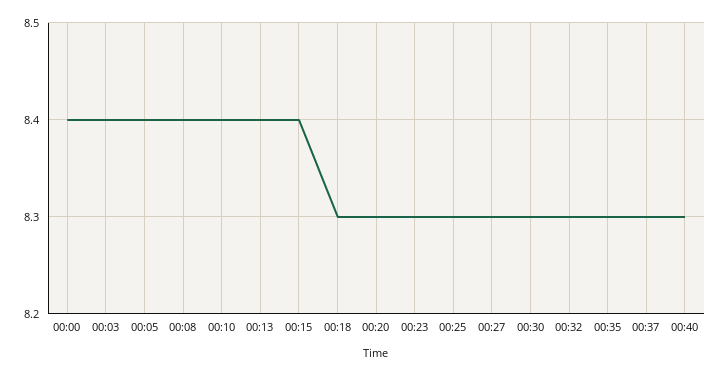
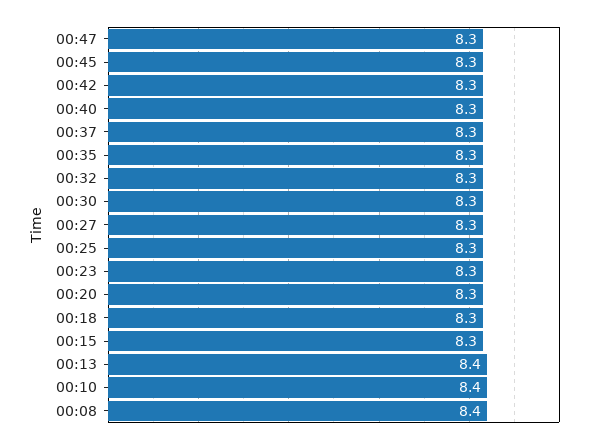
00:00: 8.4 -> none
00:03: 8.4 -> none
00:05: 8.4 -> none
00:15: 8.4 -> 8.3
00:47: none -> 8.3
00:45: none -> 8.3
00:42: none -> 8.3

